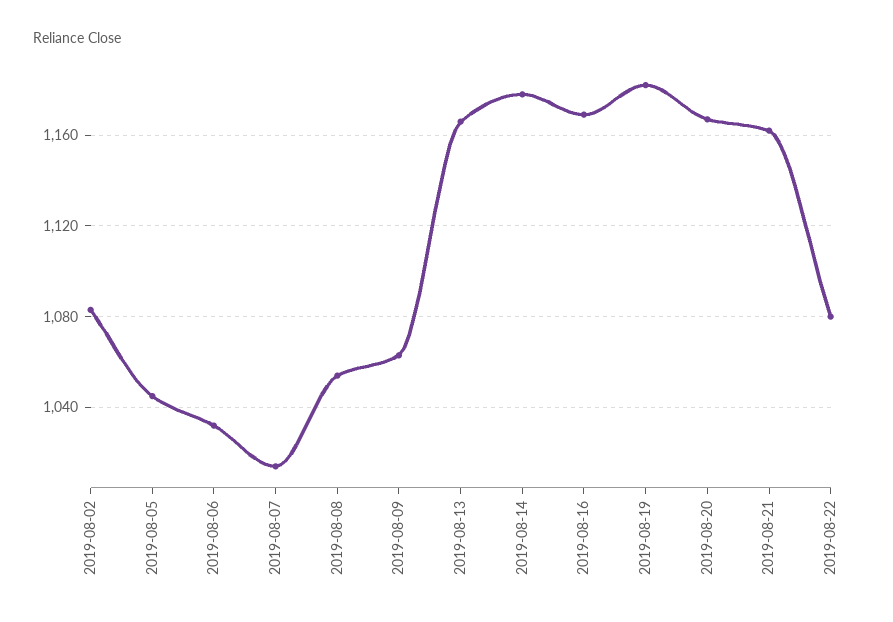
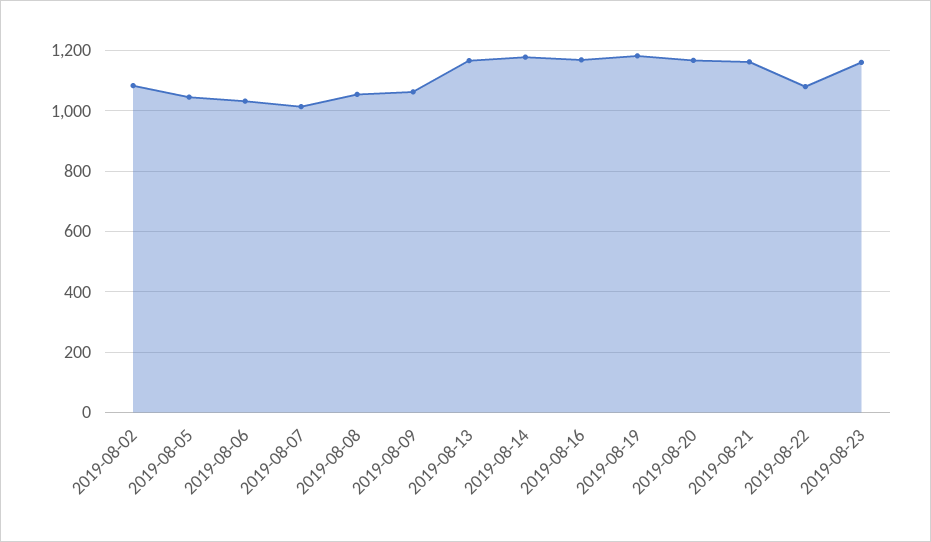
2019-08-23: none -> 1160

